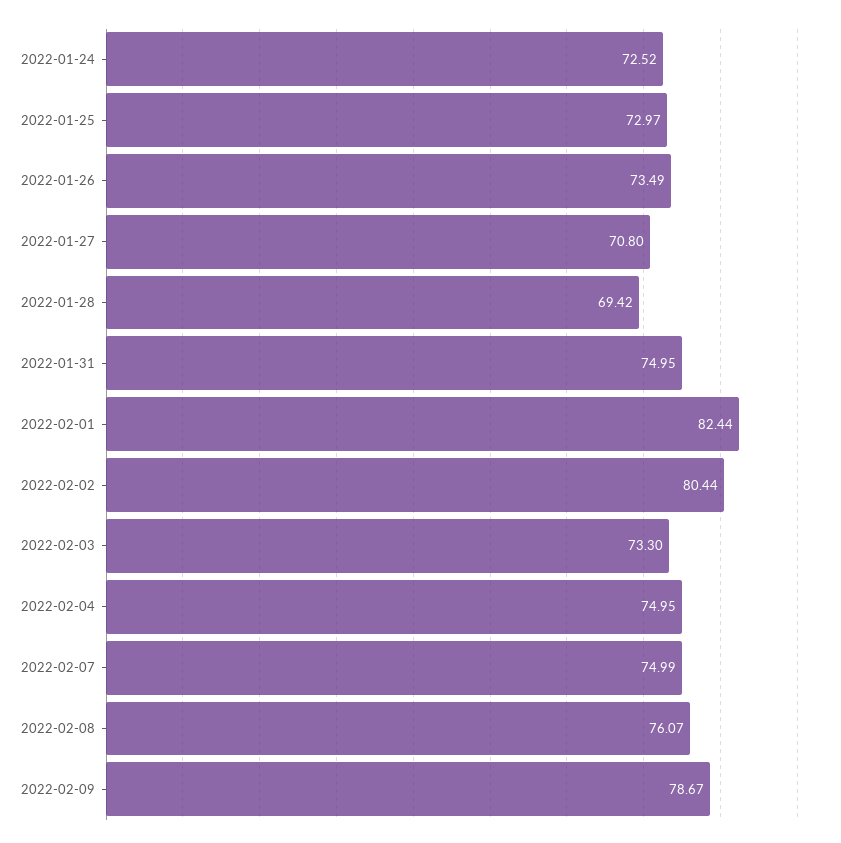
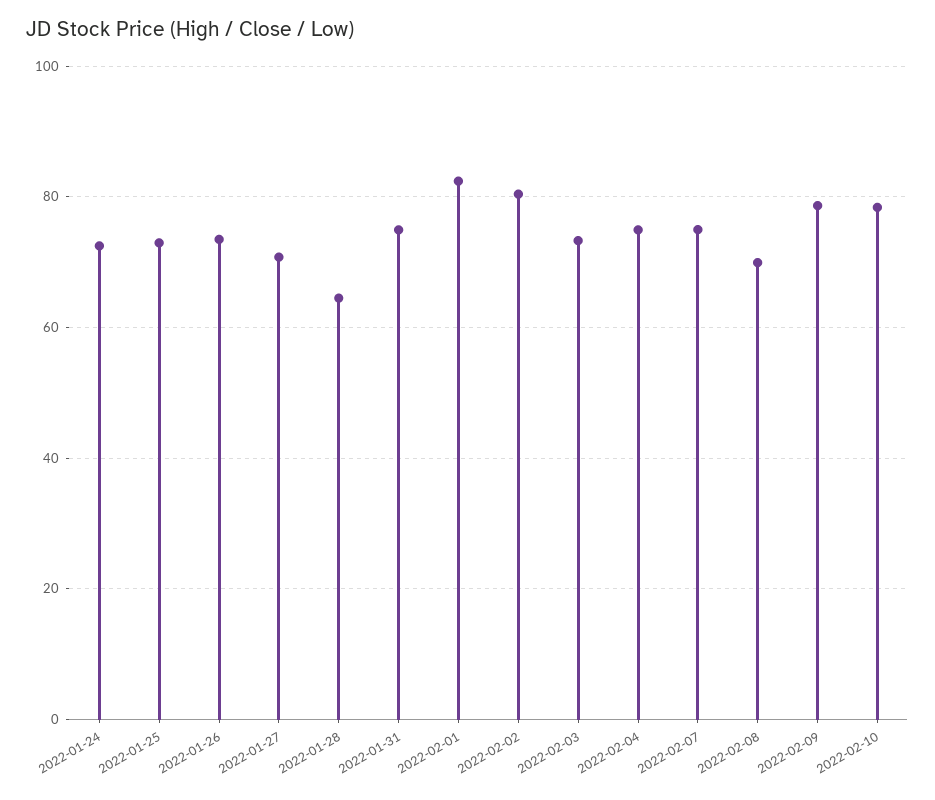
2022-01-28: 69.42 -> 64
2022-02-08: 76.07 -> 70
2022-02-10: none -> 78

